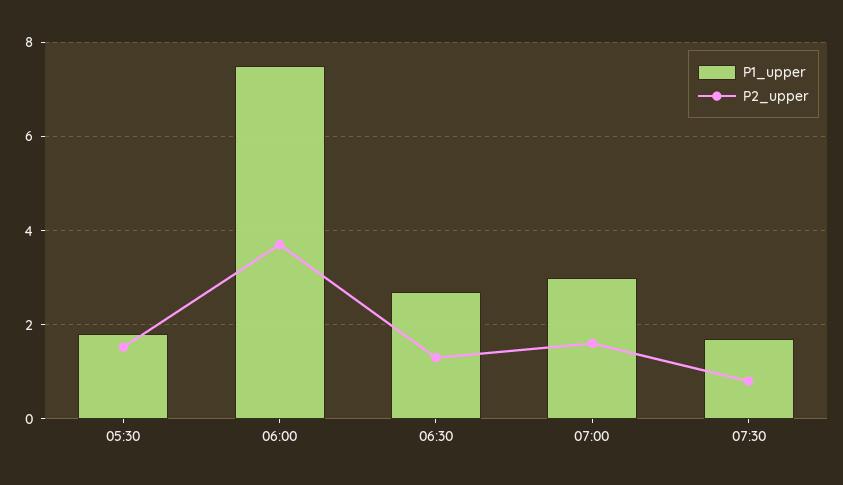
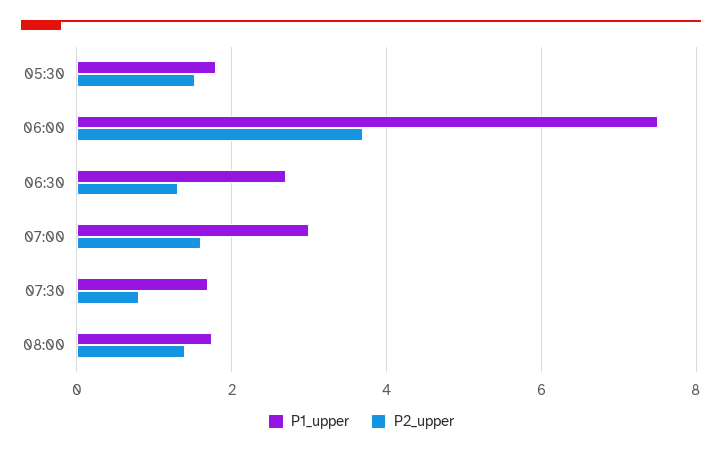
P1_upper, 08:00: none -> 1.8
P2_upper, 08:00: none -> 1.4

